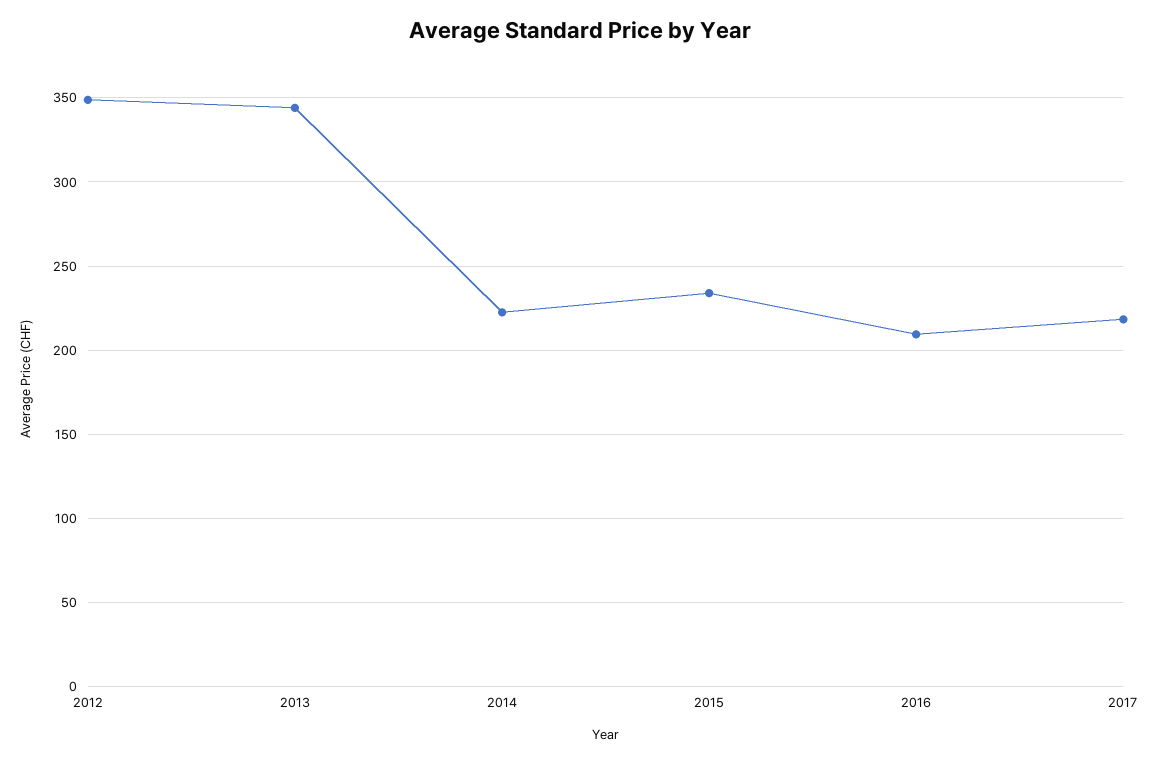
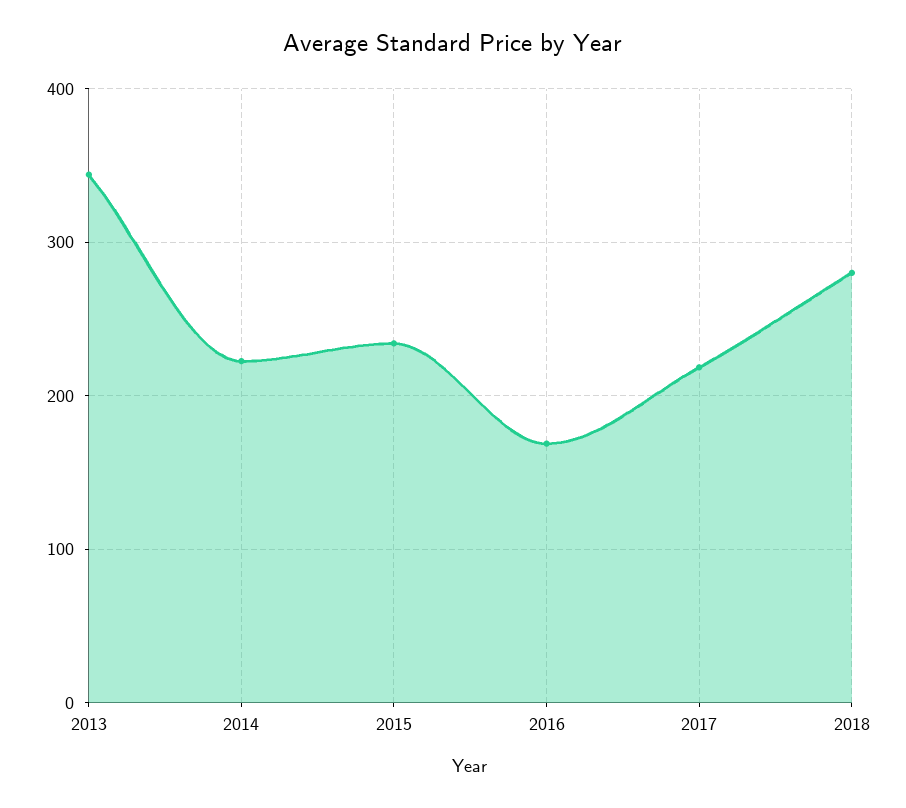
2012: 350 -> none
2016: 210 -> 170
2018: none -> 280

